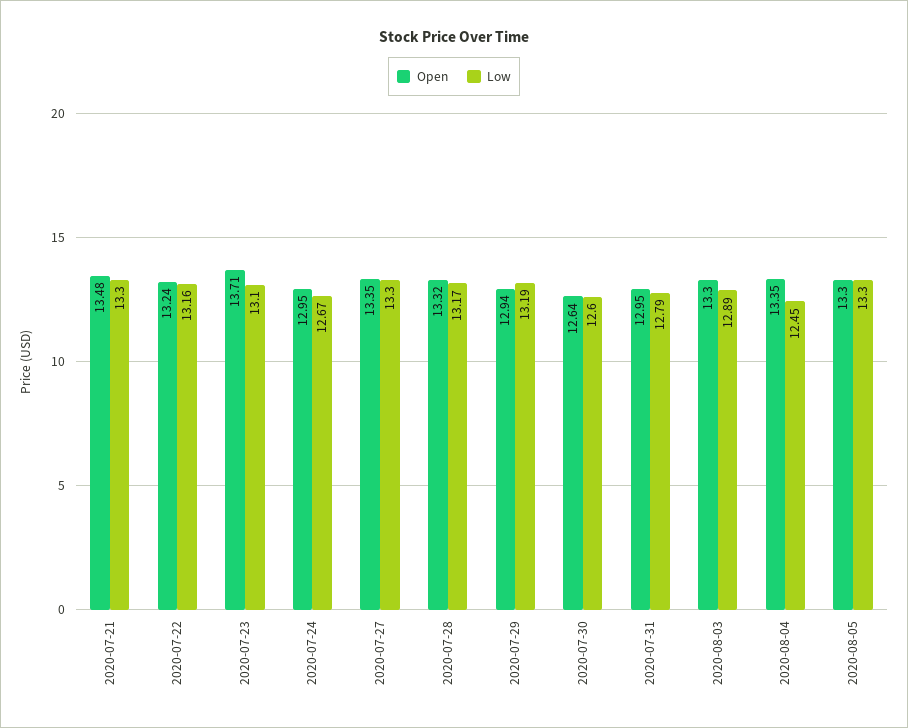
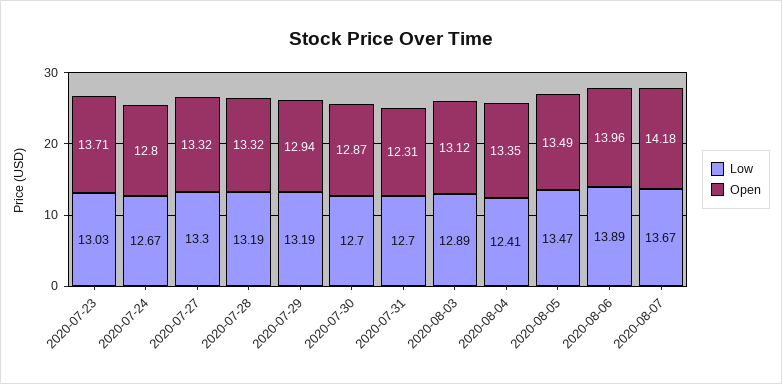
Open, 2020-07-21: 13.48 -> none
Low, 2020-07-21: 13.3 -> none
Open, 2020-07-22: 13.24 -> none
Low, 2020-07-22: 13.16 -> none
Low, 2020-07-23: 13.1 -> 13.03
Open, 2020-07-24: 12.95 -> 12.8
Open, 2020-07-27: 13.35 -> 13.32
Low, 2020-07-28: 13.17 -> 13.19
Open, 2020-07-30: 12.64 -> 12.87
Low, 2020-07-30: 12.6 -> 12.7
Open, 2020-07-31: 12.95 -> 12.31
Low, 2020-07-31: 12.79 -> 12.7
Open, 2020-08-03: 13.3 -> 13.12
Low, 2020-08-04: 12.45 -> 12.41
Open, 2020-08-05: 13.3 -> 13.49
Low, 2020-08-05: 13.3 -> 13.47
Low, 2020-08-06: none -> 13.89
Open, 2020-08-06: none -> 13.96
Low, 2020-08-07: none -> 13.67
Open, 2020-08-07: none -> 14.18

